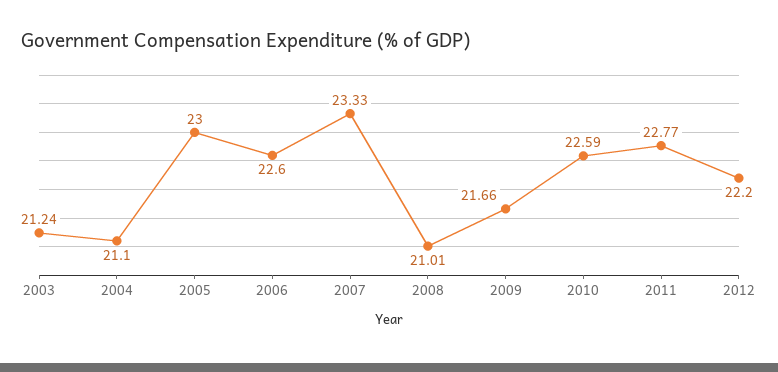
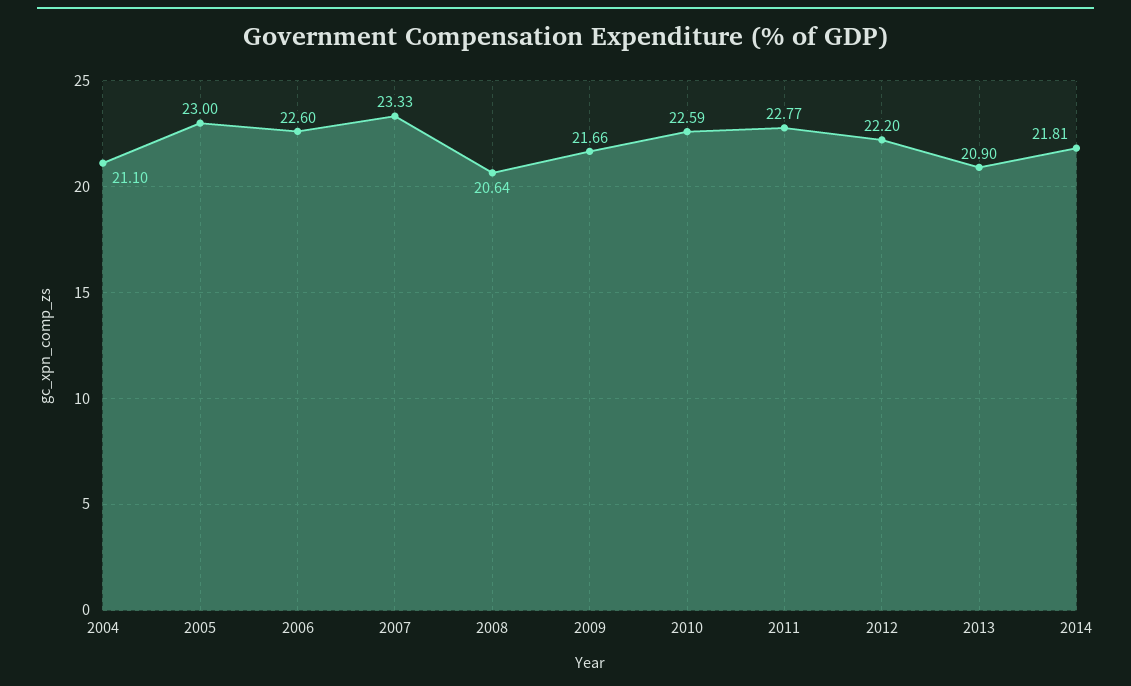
2003: 21.24 -> none
2008: 21.01 -> 20.64
2013: none -> 20.9
2014: none -> 21.81

